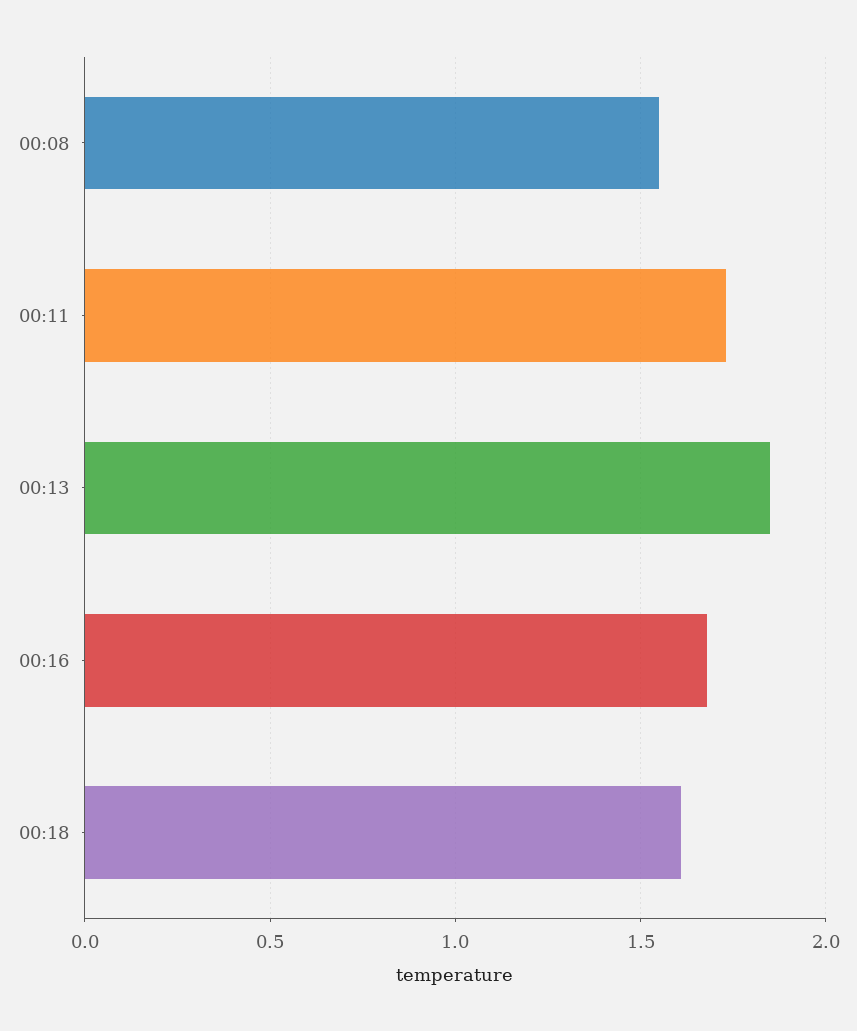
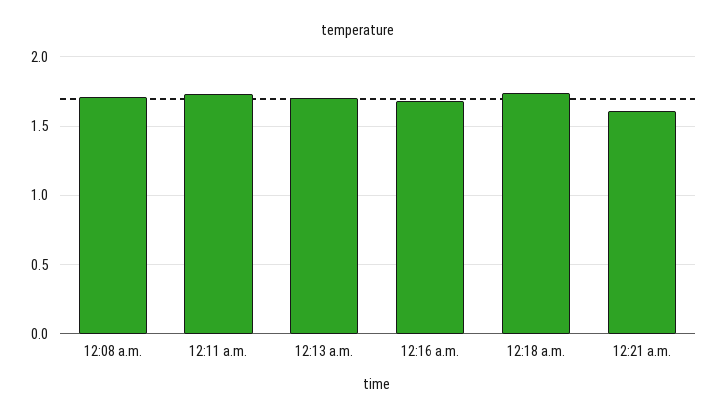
00:08: 1.55 -> 1.7
00:13: 1.85 -> 1.7
00:18: 1.6 -> 1.75
12:21 a.m.: none -> 1.6

